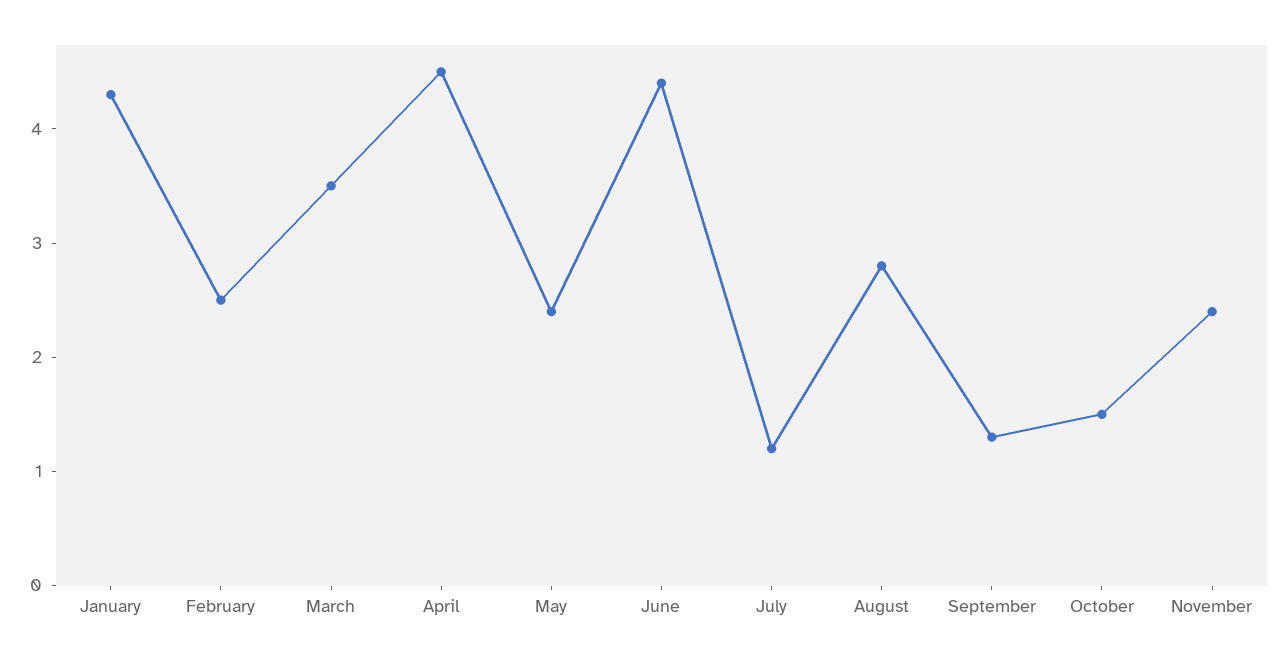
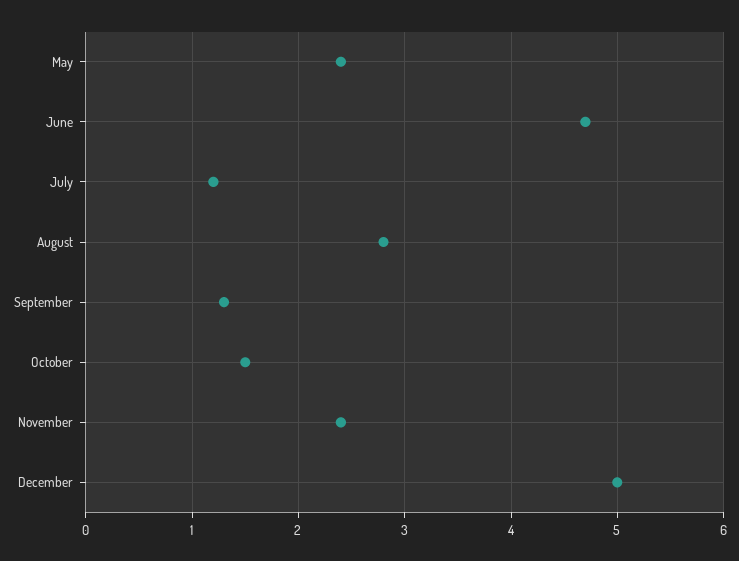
January: 4.3 -> none
February: 2.5 -> none
March: 3.5 -> none
April: 4.5 -> none
June: 4.4 -> 4.7
December: none -> 5

